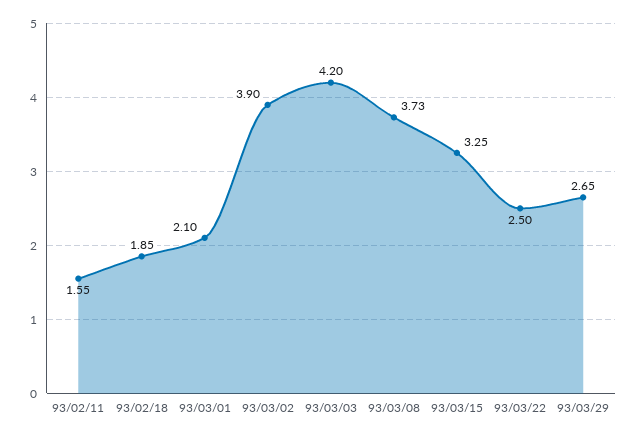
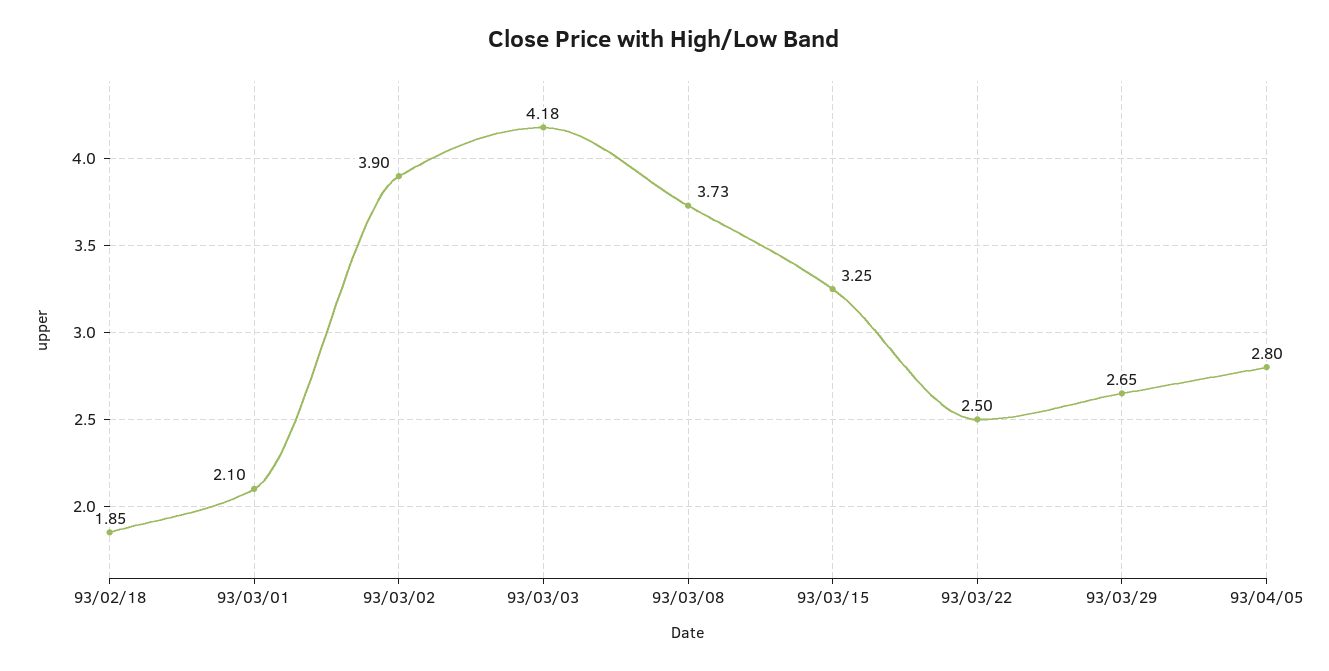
93/02/11: 1.55 -> none
93/03/03: 4.2 -> 4.18
93/04/05: none -> 2.8

